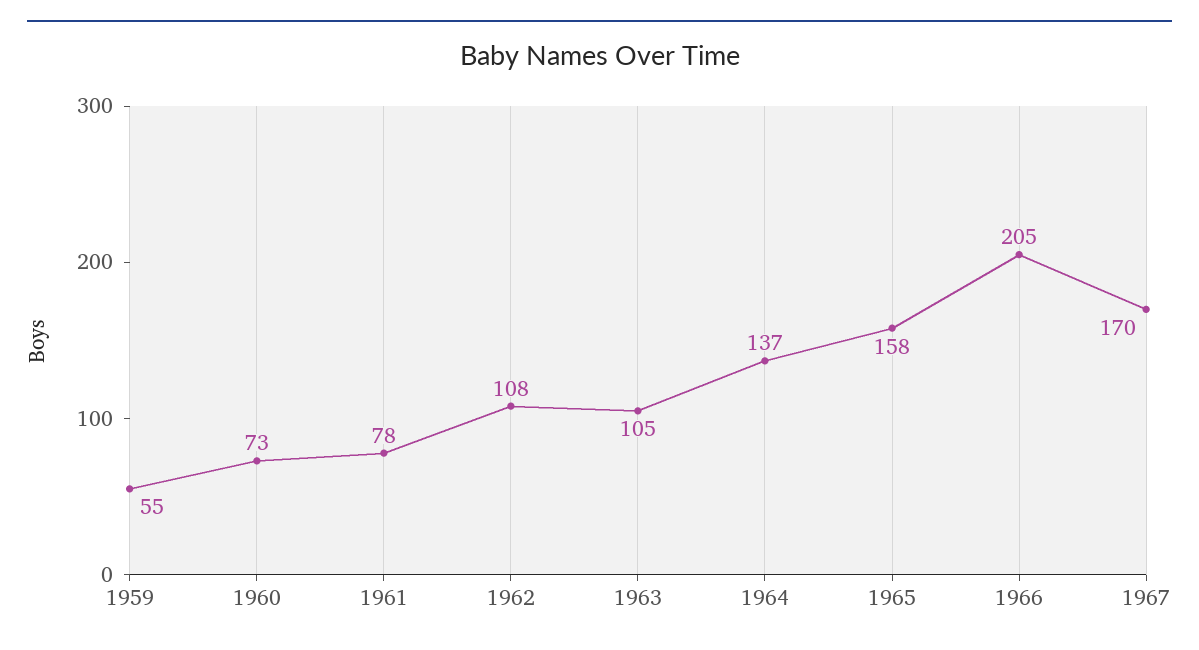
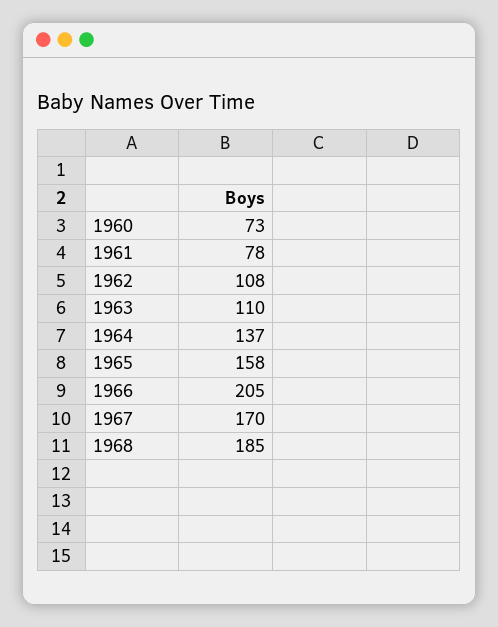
1959: 55 -> none
1963: 105 -> 110
1968: none -> 185

